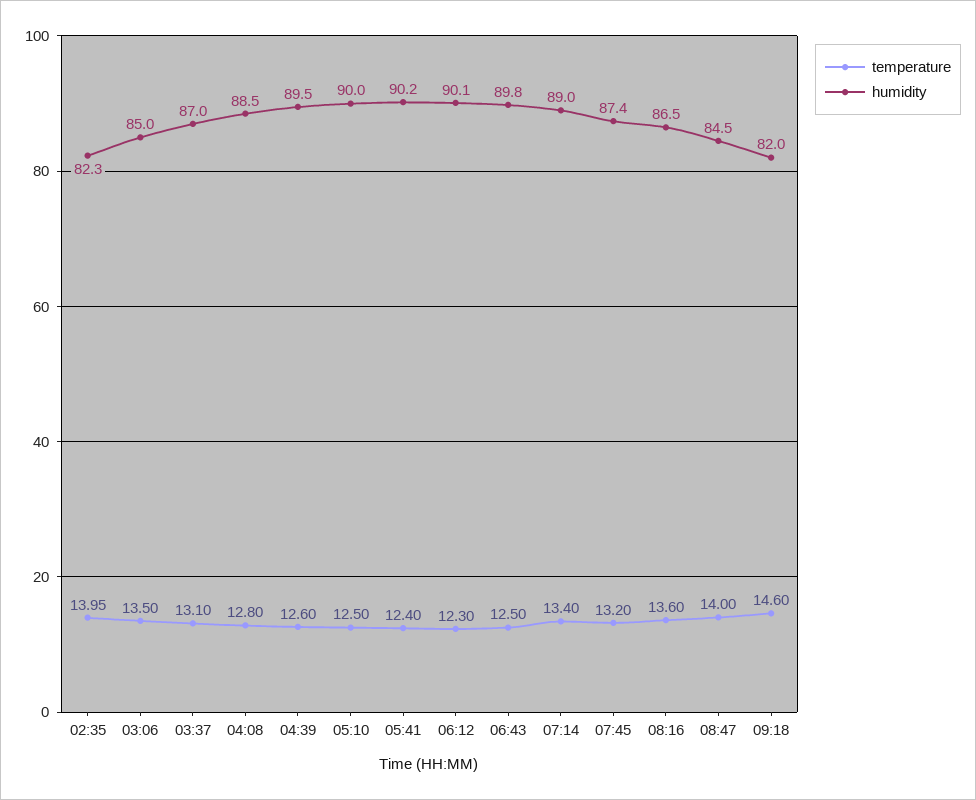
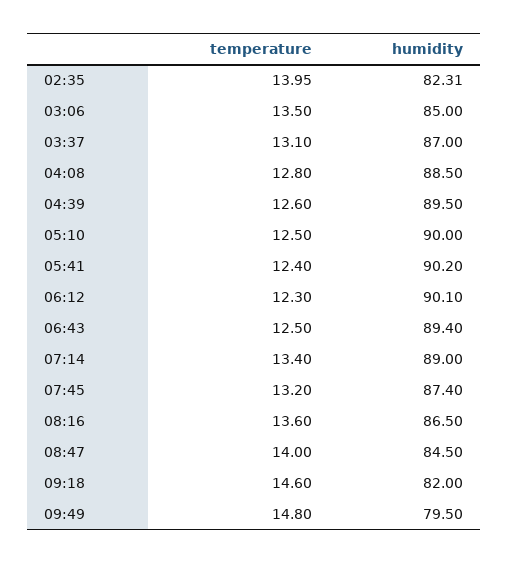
humidity, 06:43: 89.8 -> 89.4
temperature, 09:49: none -> 14.8
humidity, 09:49: none -> 79.5

